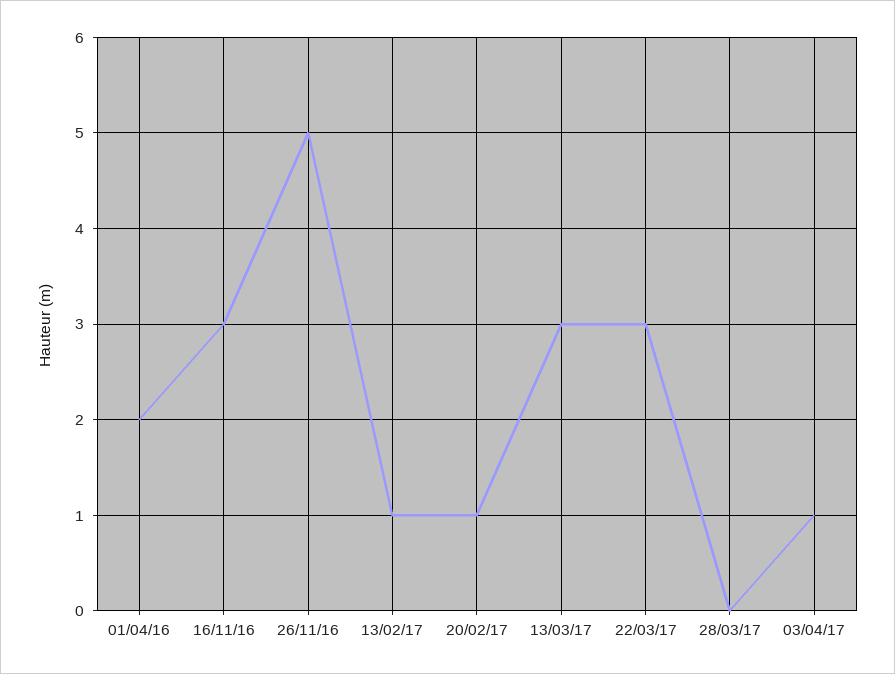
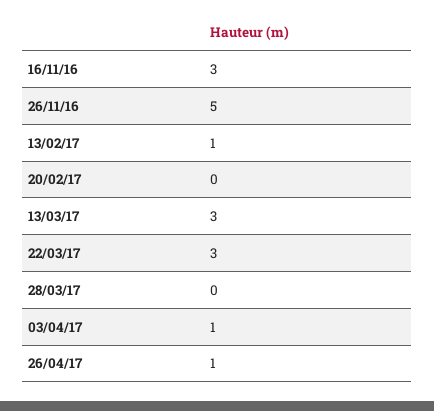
01/04/16: 2 -> none
20/02/17: 1 -> 0
26/04/17: none -> 1

